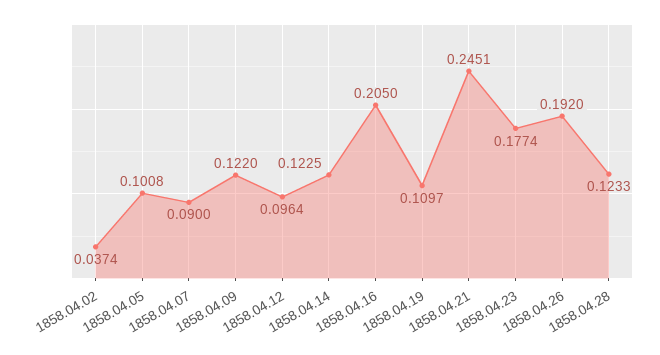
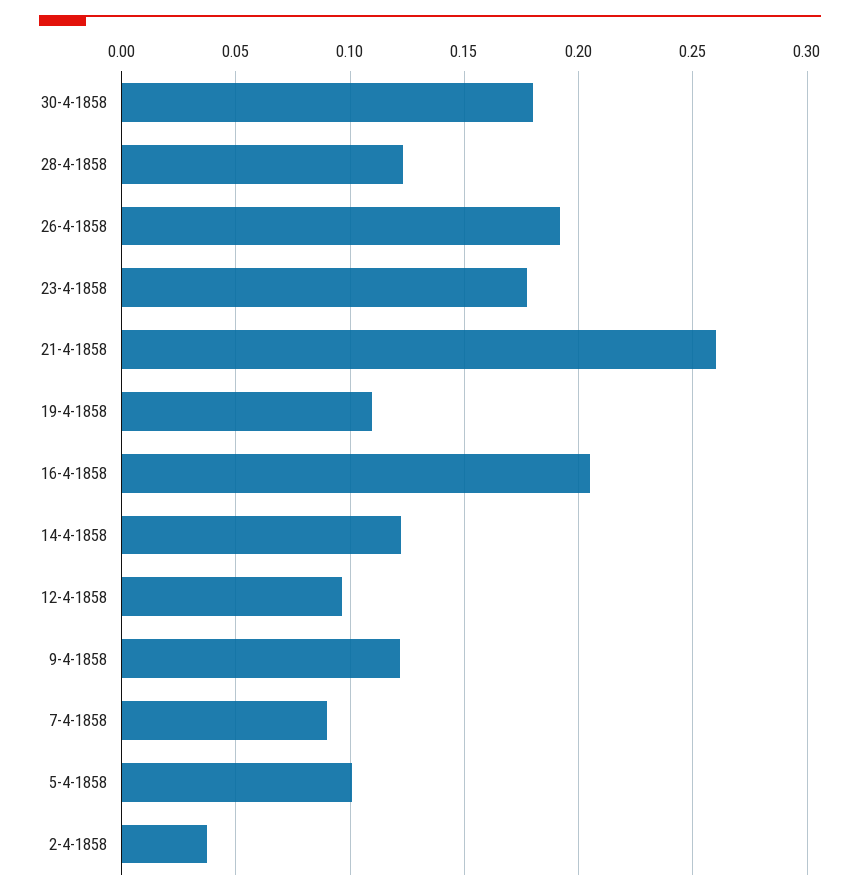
1858.04.21: 0.2451 -> 0.26
30-4-1858: none -> 0.18

